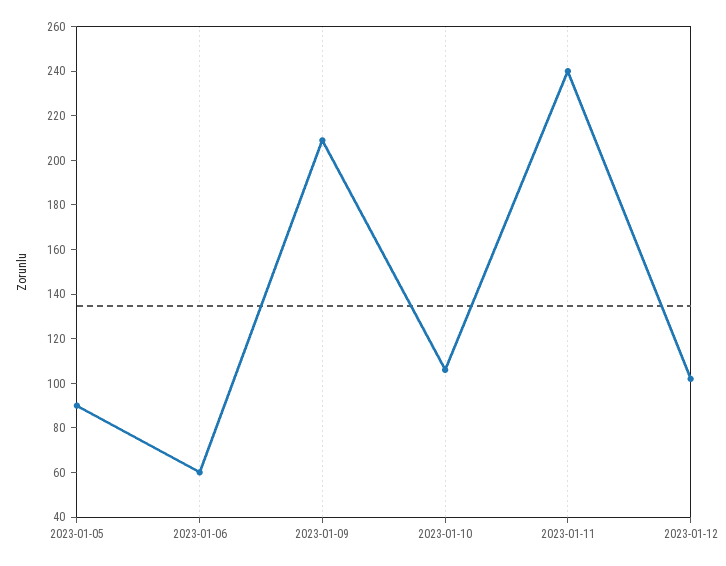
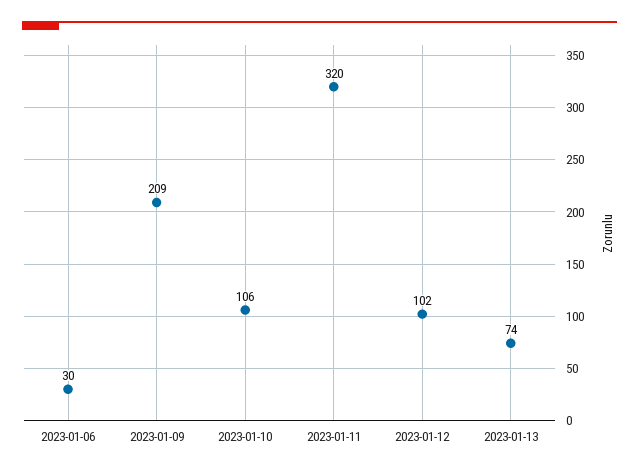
2023-01-05: 90 -> none
2023-01-06: 60 -> 30
2023-01-11: 240 -> 320
2023-01-13: none -> 74

